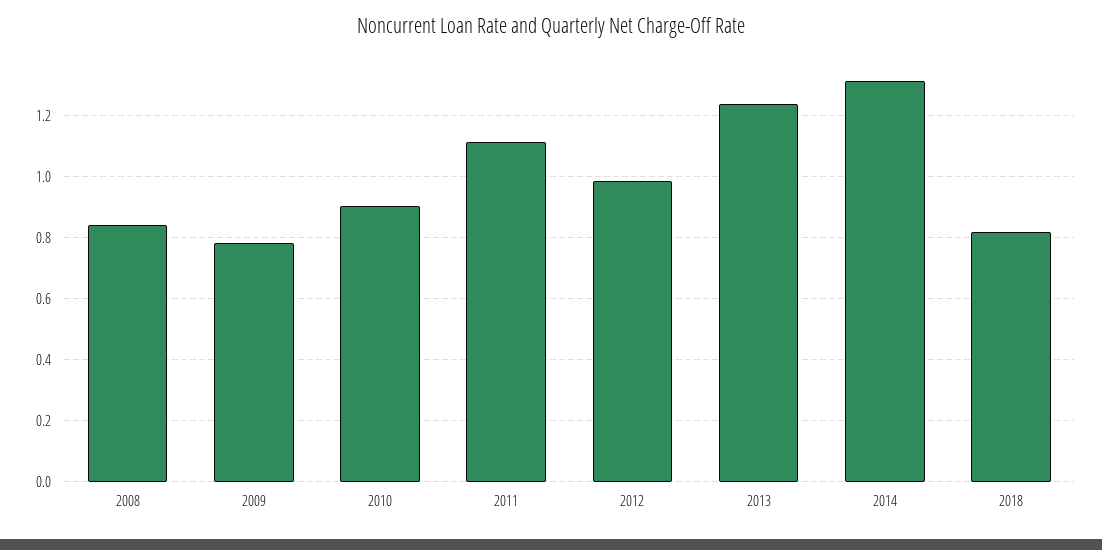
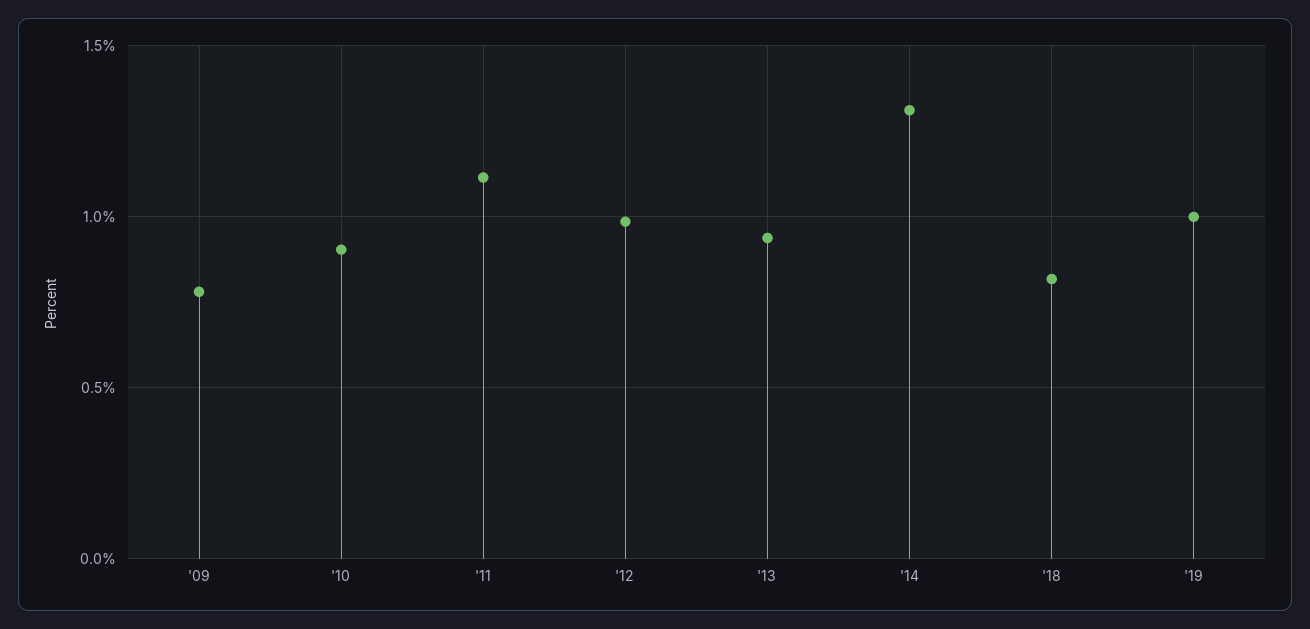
2008: 0.84 -> none
2013: 1.24 -> 0.95
'19: none -> 1

